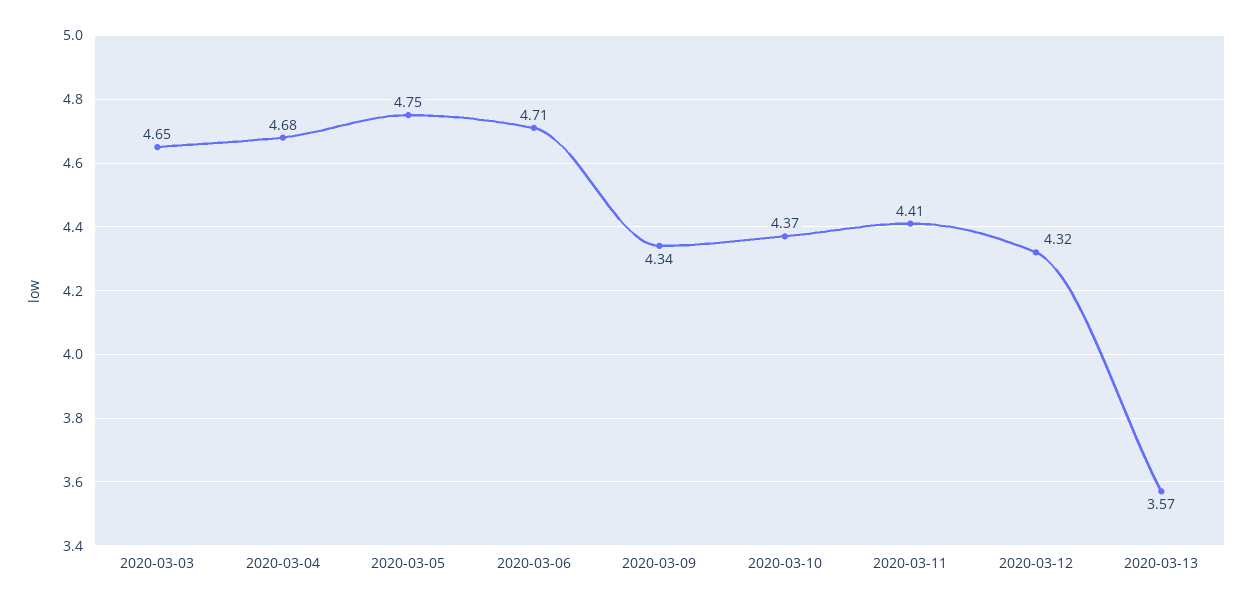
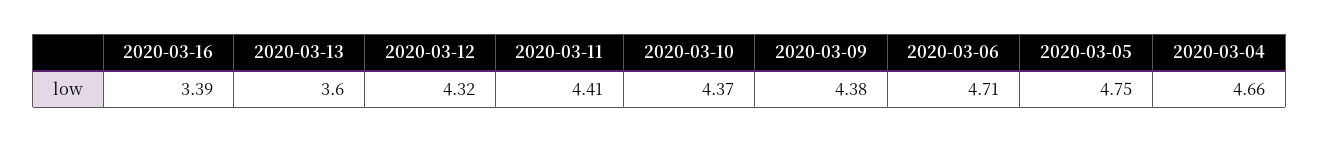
2020-03-03: 4.65 -> none
2020-03-04: 4.68 -> 4.66
2020-03-09: 4.34 -> 4.38
2020-03-13: 3.57 -> 3.6
2020-03-16: none -> 3.39

